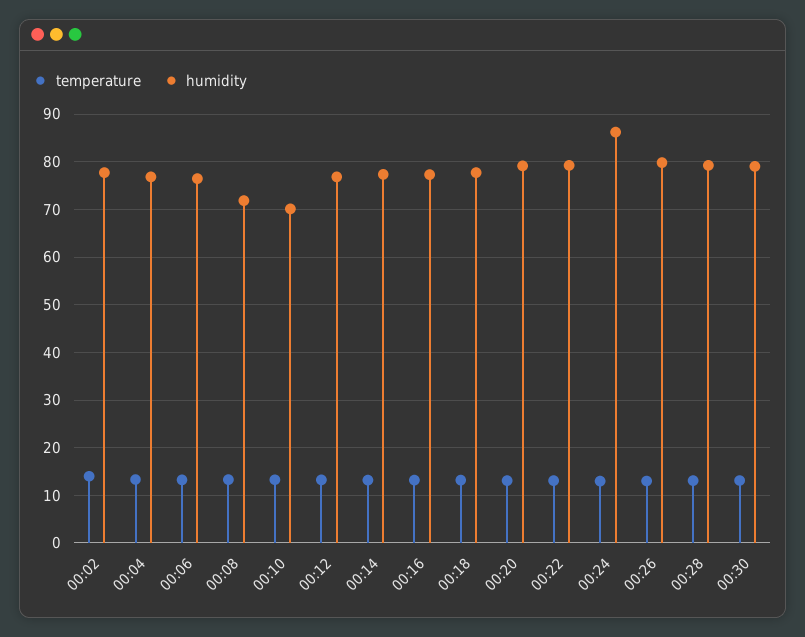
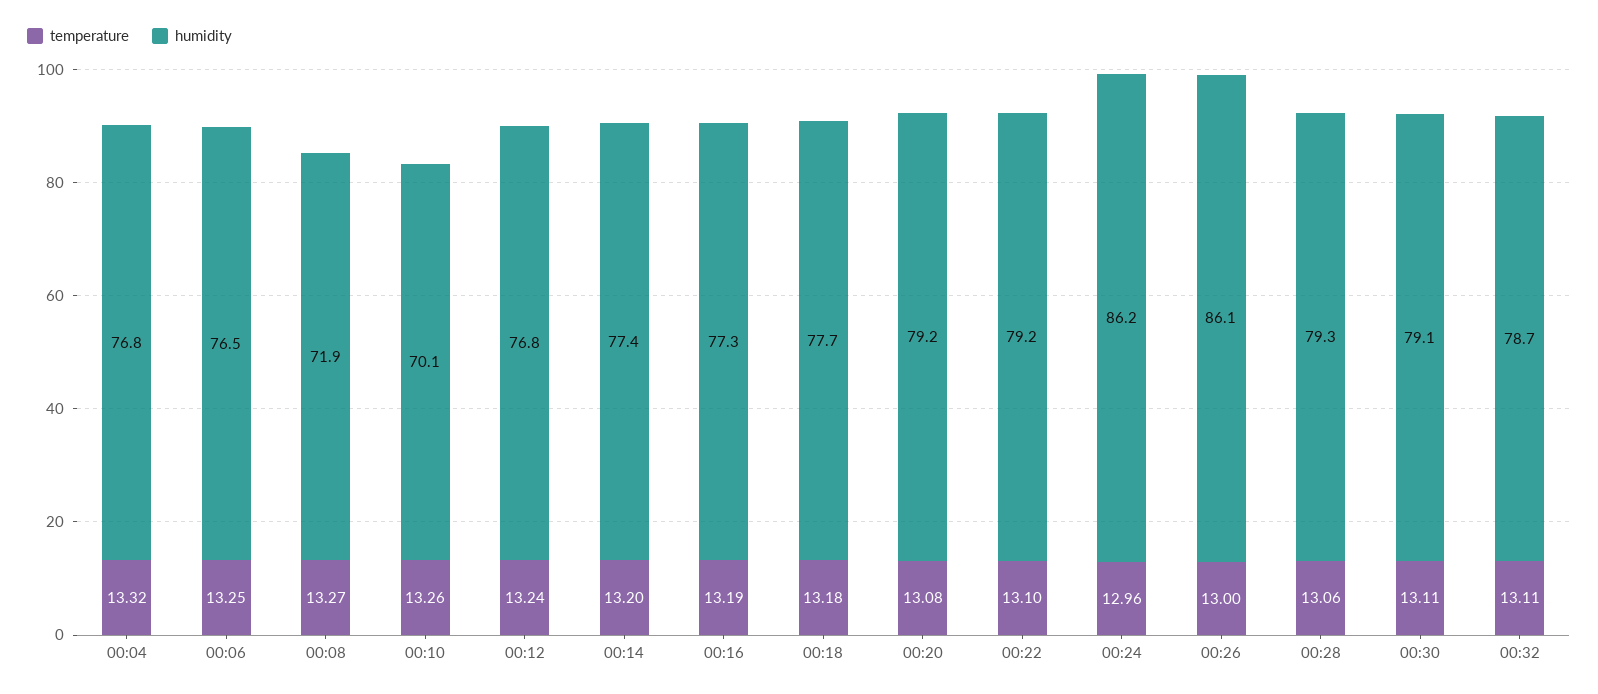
temperature, 00:02: 14 -> none
humidity, 00:02: 78 -> none
humidity, 00:26: 80 -> 86.1
temperature, 00:32: none -> 13.11
humidity, 00:32: none -> 78.7

